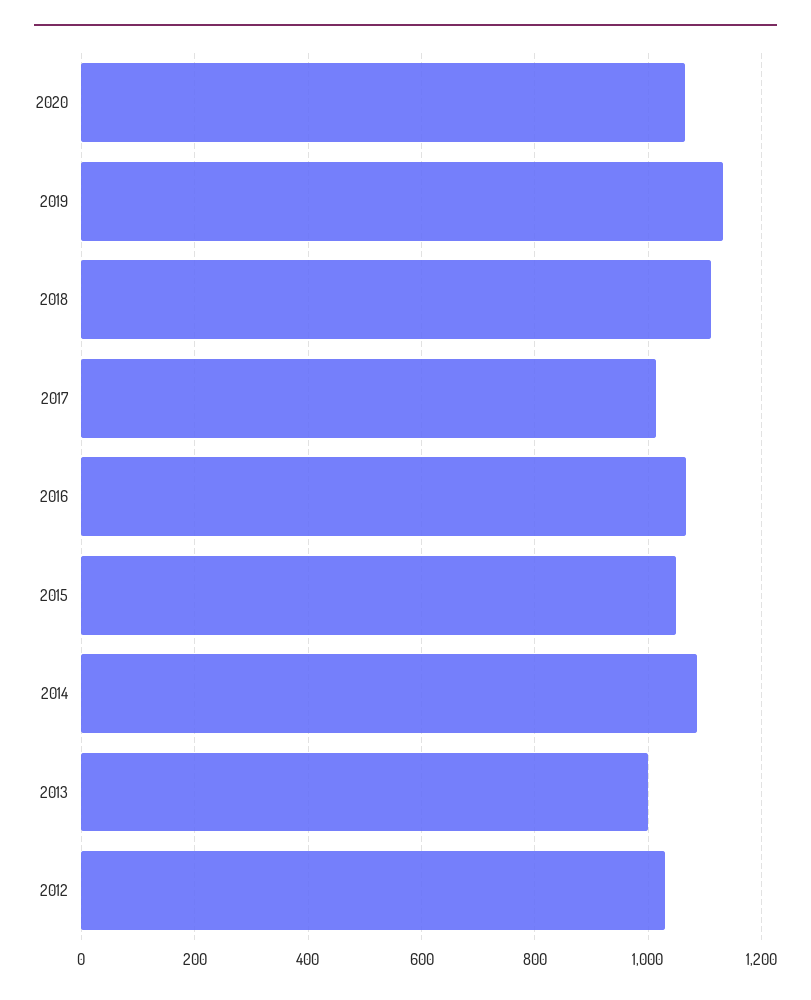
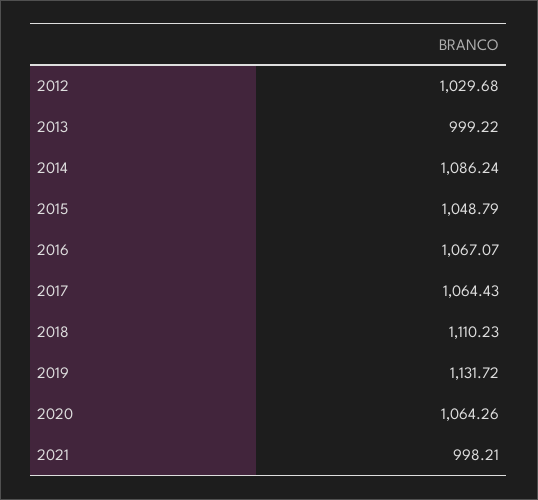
2017: 1020 -> 1064.43
2021: none -> 998.21

